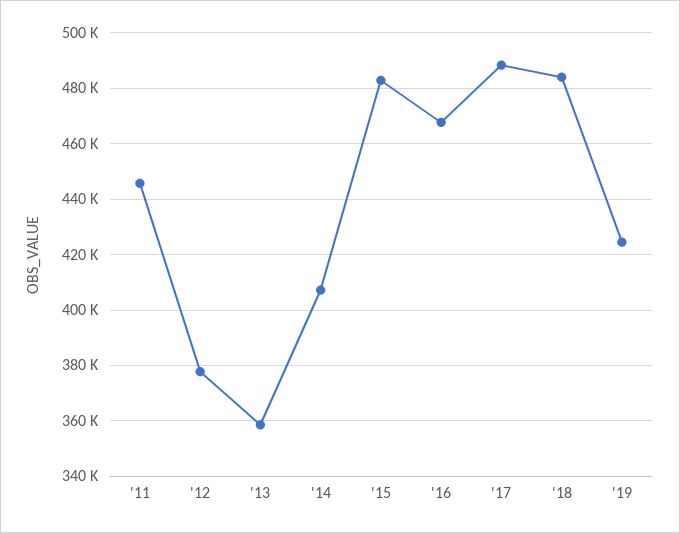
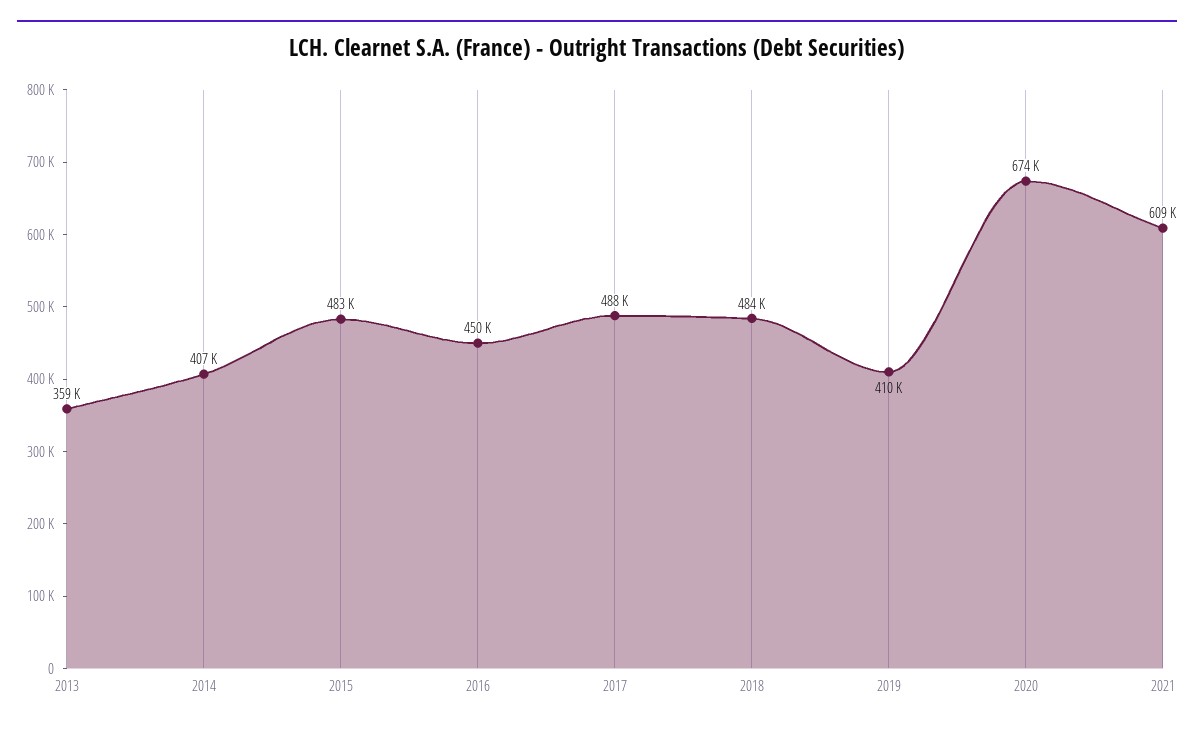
'11: 445000 -> none
'12: 377500 -> none
'16: 467500 -> 450000
'19: 425000 -> 410000
2020: none -> 674000
2021: none -> 609000

